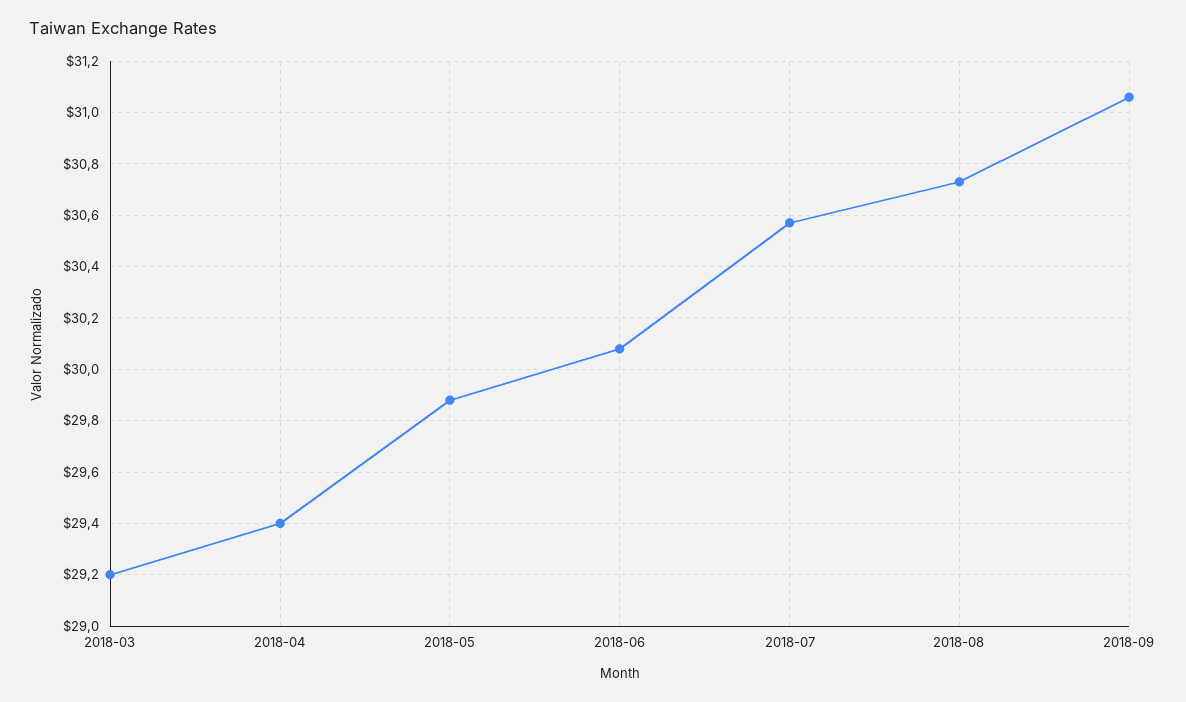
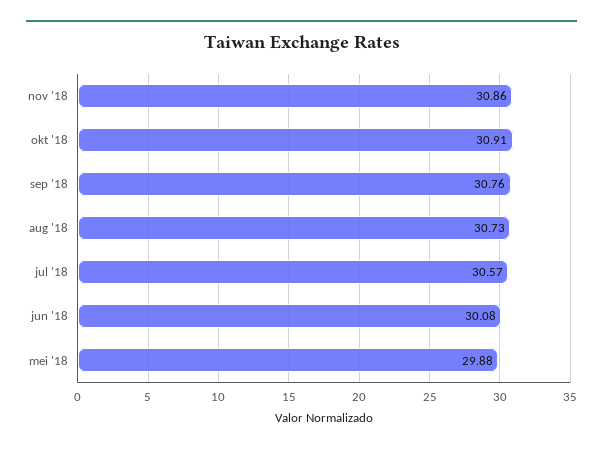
2018-03: 29.2 -> none
2018-04: 29.4 -> none
2018-09: 31.05 -> 30.76
nov '18: none -> 30.86
okt '18: none -> 30.91

